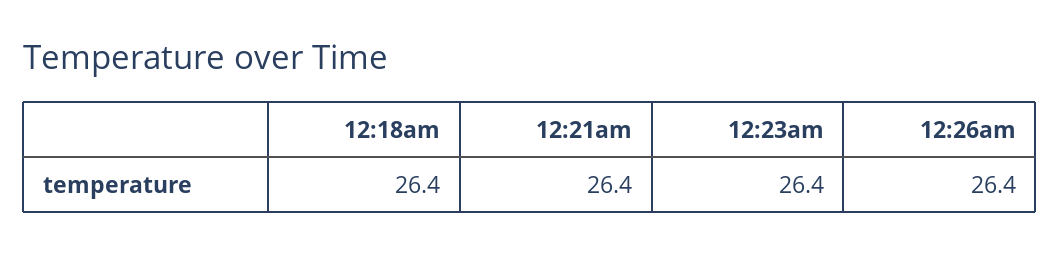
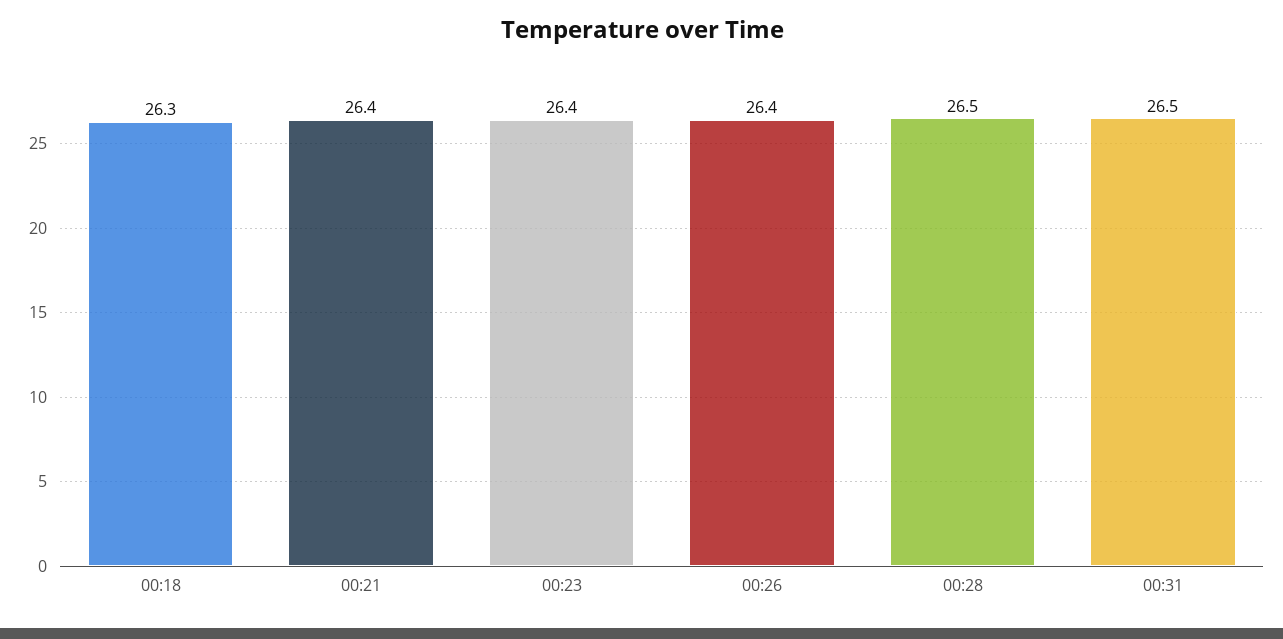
12:18am: 26.4 -> 26.3
00:28: none -> 26.5
00:31: none -> 26.5

